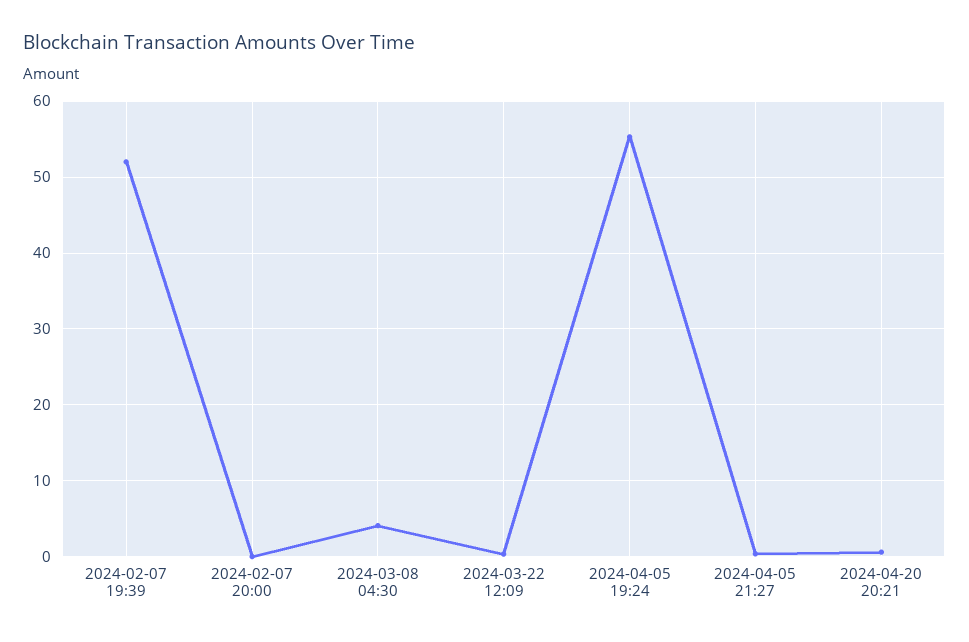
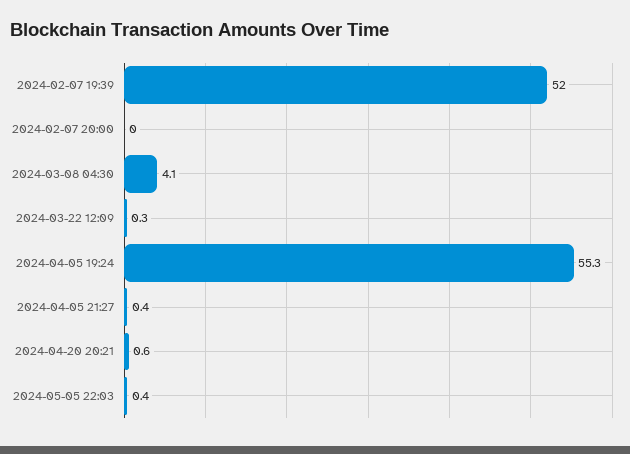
2024-05-05 22:03: none -> 0.4

